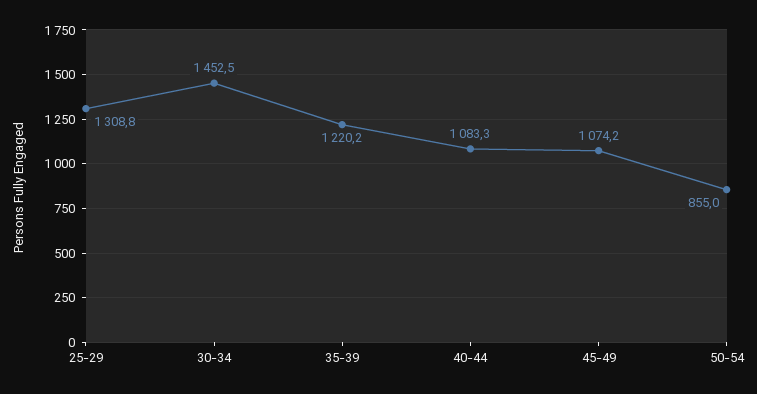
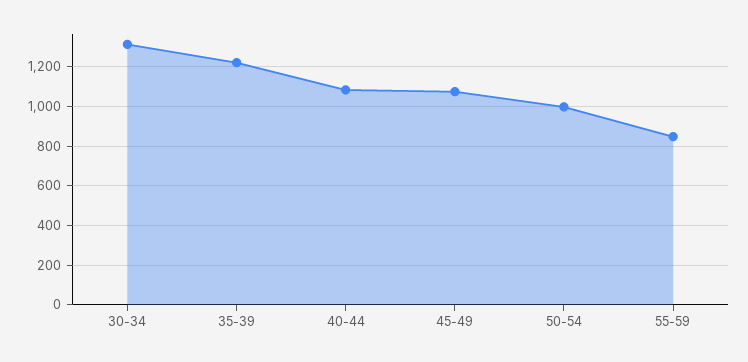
25-29: 1308.8 -> none
30-34: 1452.5 -> 1300
50-54: 855 -> 1000
55-59: none -> 850

